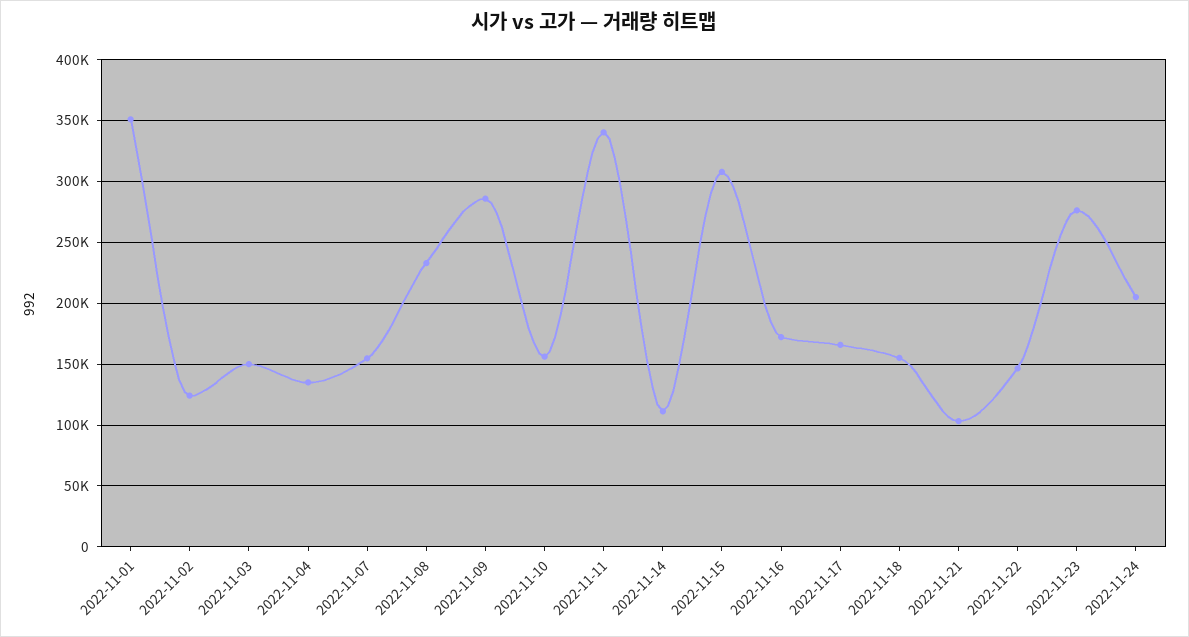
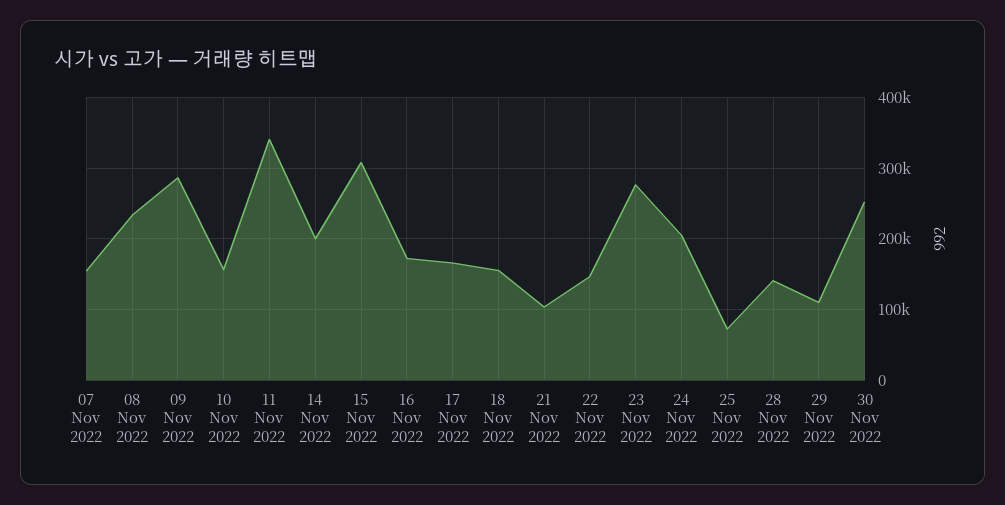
2022-11-01: 350000 -> none
2022-11-02: 125000 -> none
2022-11-03: 150000 -> none
2022-11-04: 135000 -> none
2022-11-14: 110000 -> 200000
25 Nov 2022: none -> 70000
28 Nov 2022: none -> 140000
29 Nov 2022: none -> 110000
30 Nov 2022: none -> 250000

